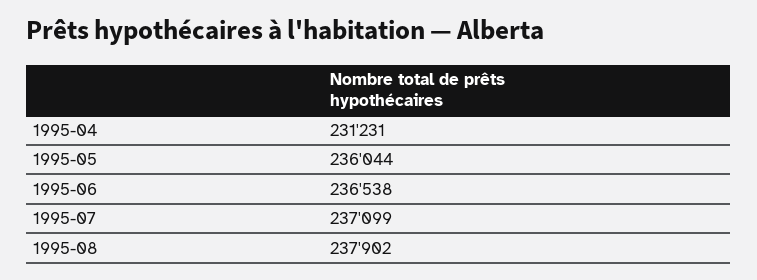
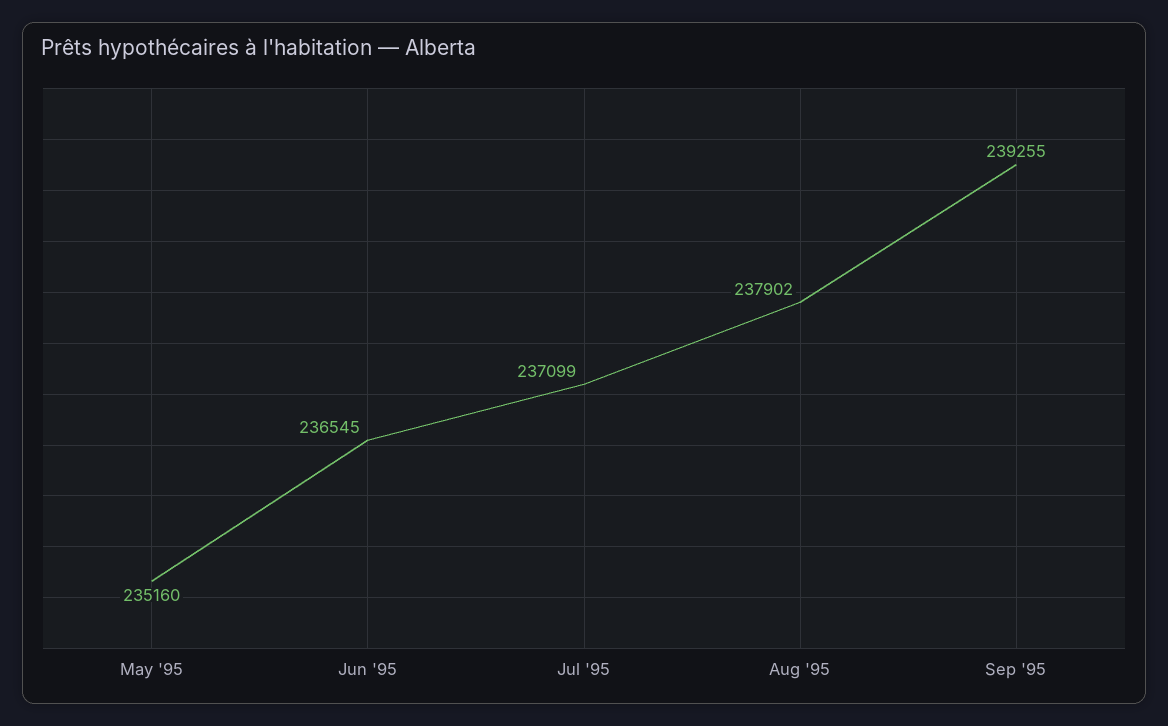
1995-04: 231231 -> none
1995-05: 236044 -> 235160
1995-06: 236538 -> 236545
Sep '95: none -> 239255

